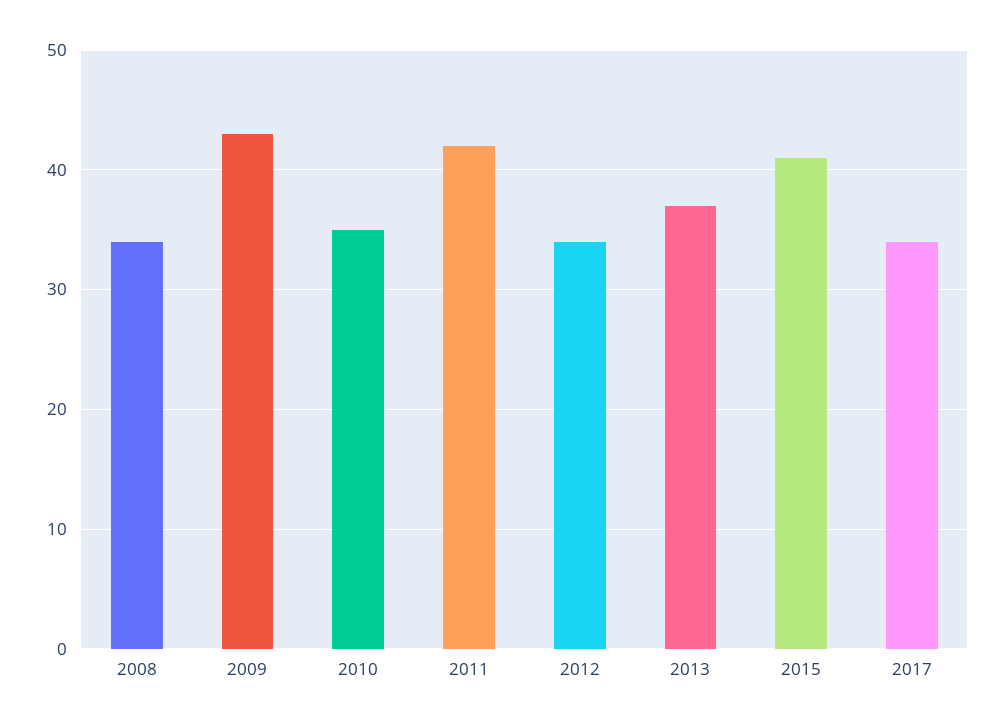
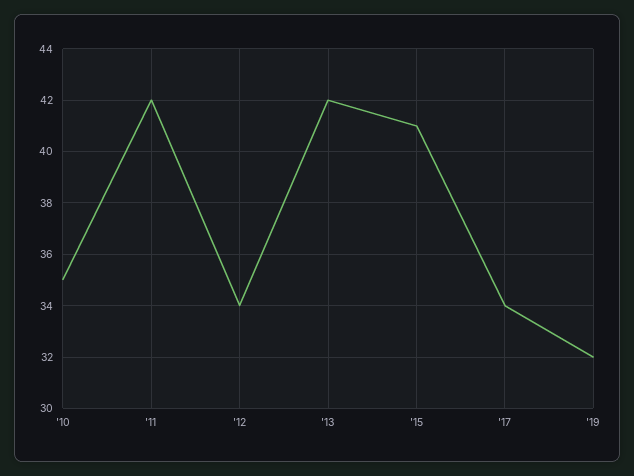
2008: 34 -> none
2009: 43 -> none
2013: 37 -> 42
'19: none -> 32

